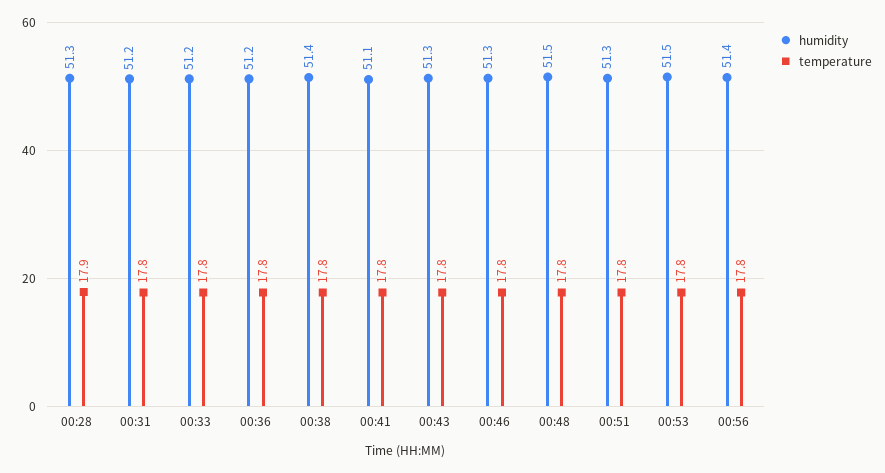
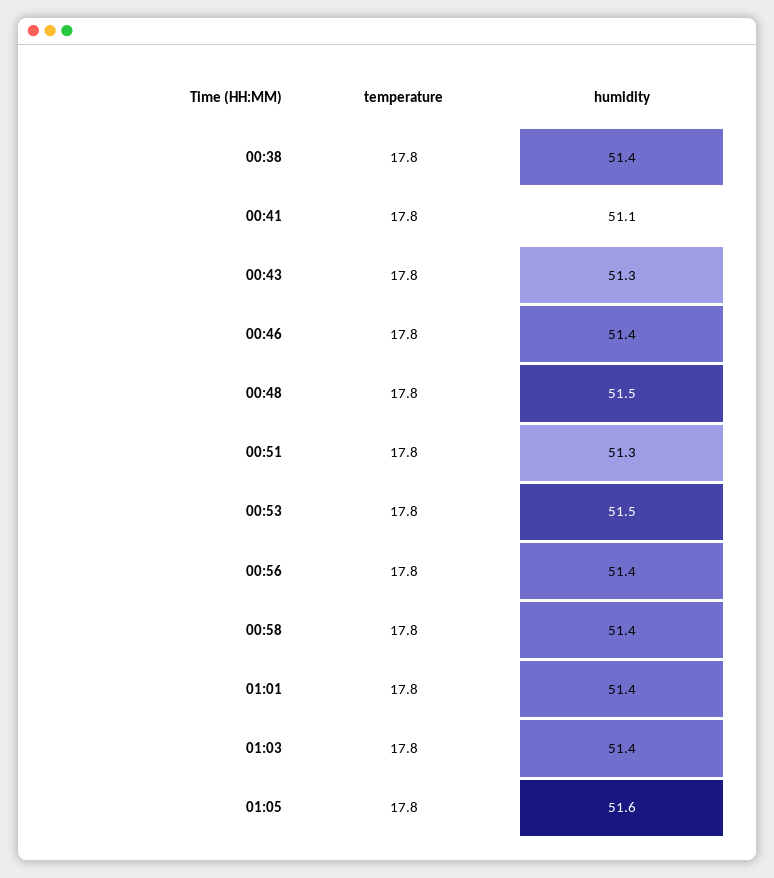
humidity, 00:28: 51.3 -> none
temperature, 00:28: 17.9 -> none
humidity, 00:31: 51.2 -> none
temperature, 00:31: 17.8 -> none
humidity, 00:33: 51.2 -> none
temperature, 00:33: 17.8 -> none
humidity, 00:36: 51.2 -> none
temperature, 00:36: 17.8 -> none
humidity, 00:46: 51.3 -> 51.4
temperature, 00:58: none -> 17.8
humidity, 00:58: none -> 51.4
temperature, 01:01: none -> 17.8
humidity, 01:01: none -> 51.4
temperature, 01:03: none -> 17.8
humidity, 01:03: none -> 51.4
temperature, 01:05: none -> 17.8
humidity, 01:05: none -> 51.6

